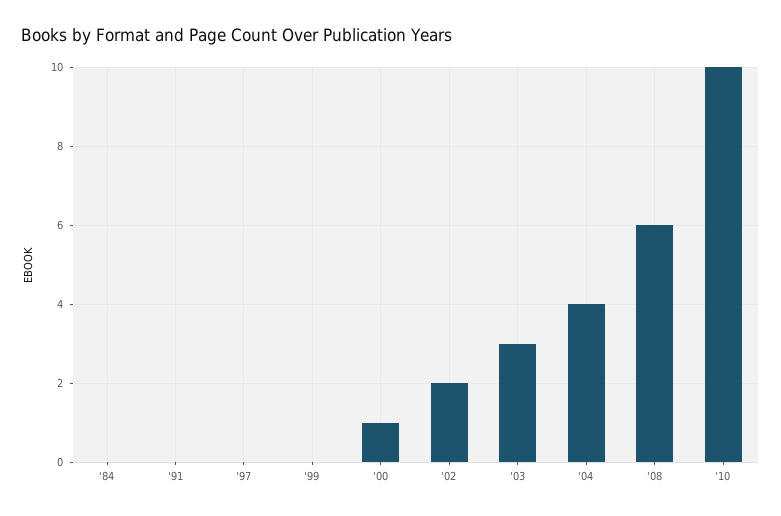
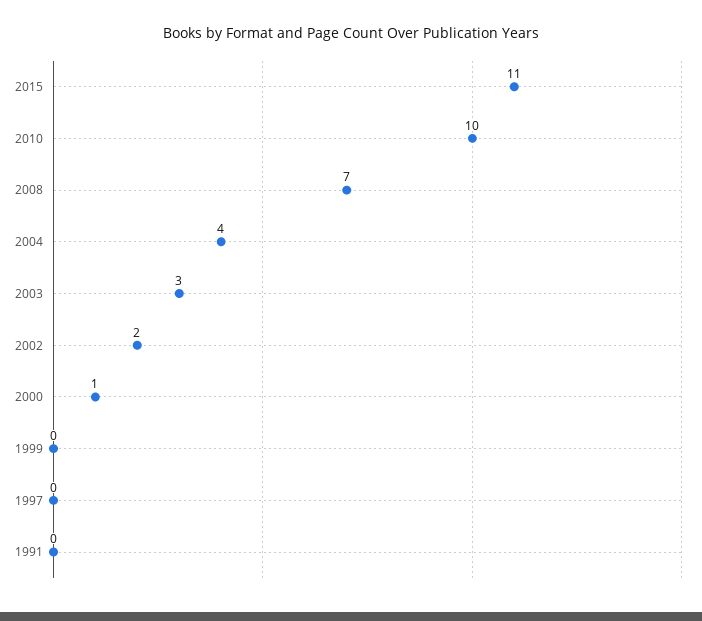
'84: 0 -> none
'08: 6 -> 7
2015: none -> 11

